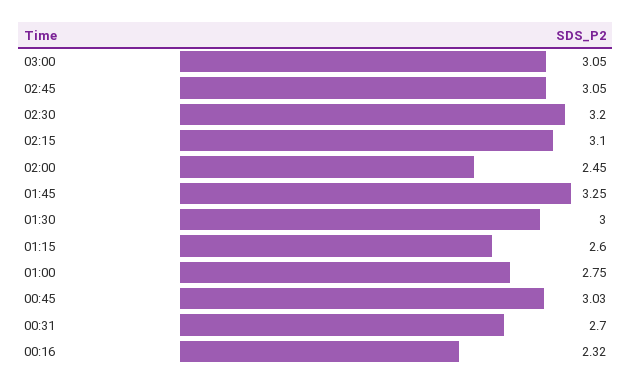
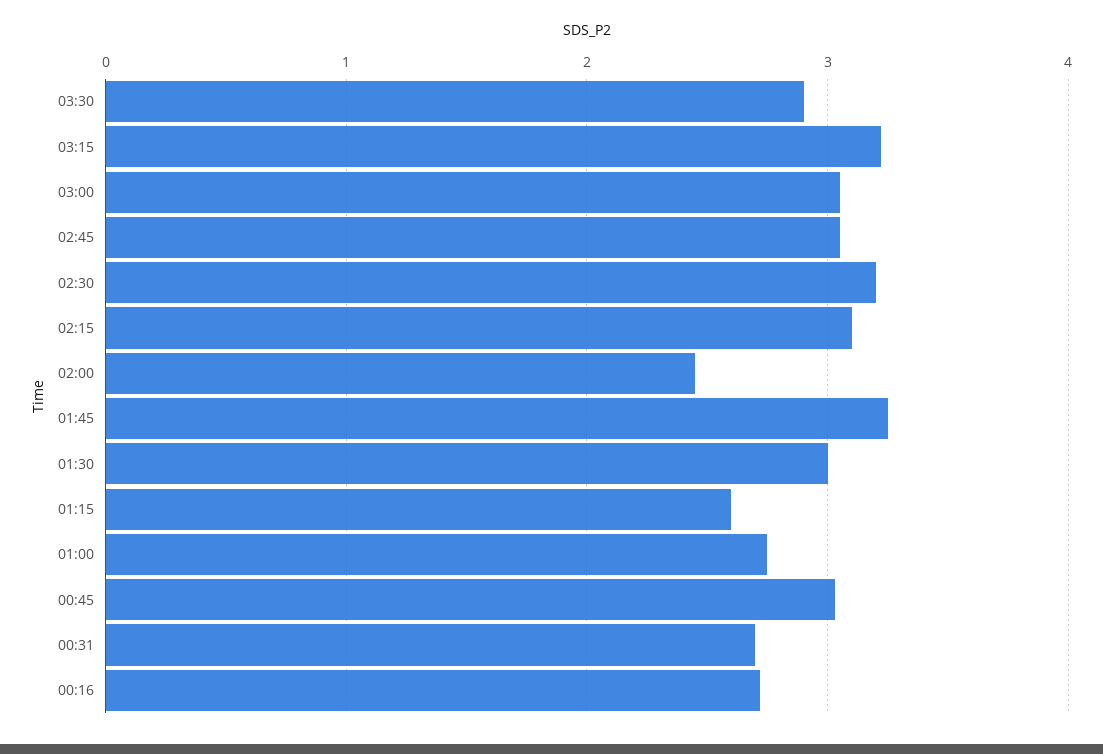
00:16: 2.32 -> 2.7
03:30: none -> 2.9
03:15: none -> 3.2

